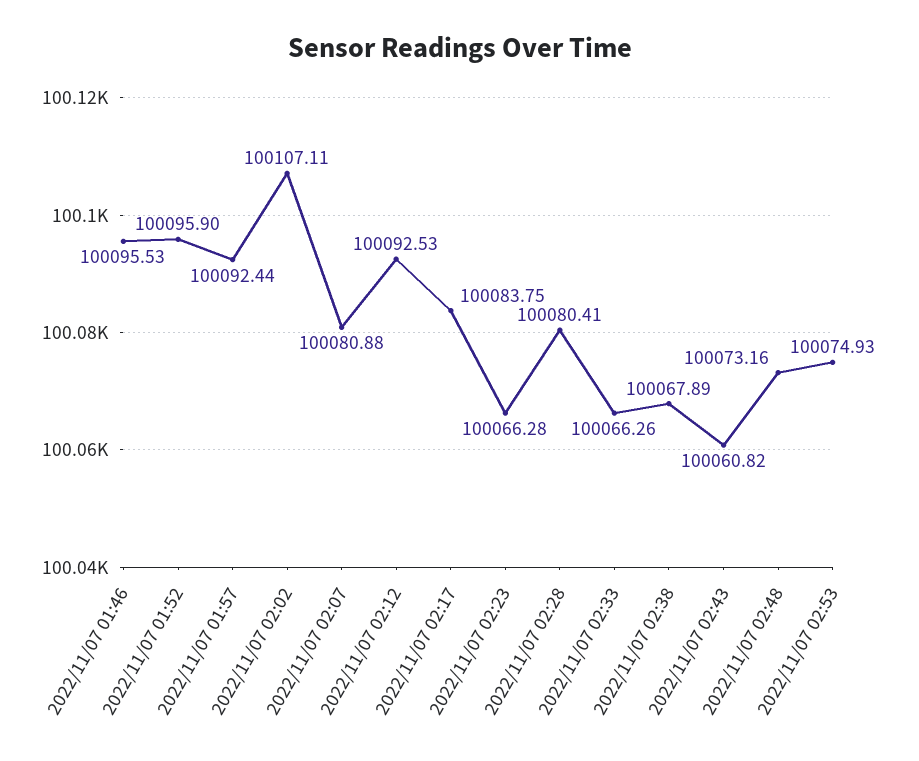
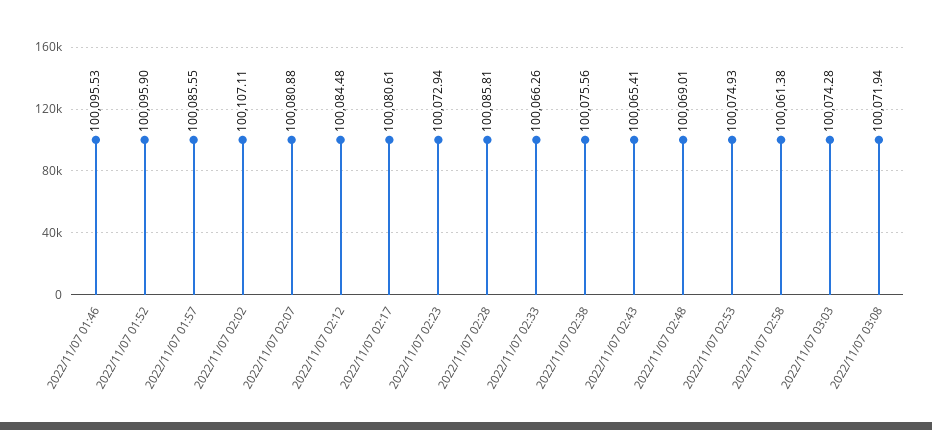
2022/11/07 01:57: 100092.44 -> 100085.55
2022/11/07 02:12: 100092.53 -> 100084.48
2022/11/07 02:17: 100083.75 -> 100080.61
2022/11/07 02:23: 100066.28 -> 100072.94
2022/11/07 02:28: 100080.41 -> 100085.81
2022/11/07 02:38: 100067.89 -> 100075.56
2022/11/07 02:43: 100060.82 -> 100065.41
2022/11/07 02:48: 100073.16 -> 100069.01
2022/11/07 02:58: none -> 100061.38
2022/11/07 03:03: none -> 100074.28
2022/11/07 03:08: none -> 100071.94

